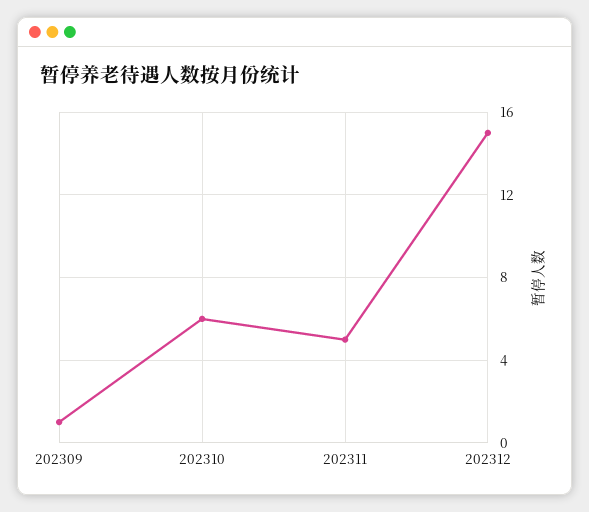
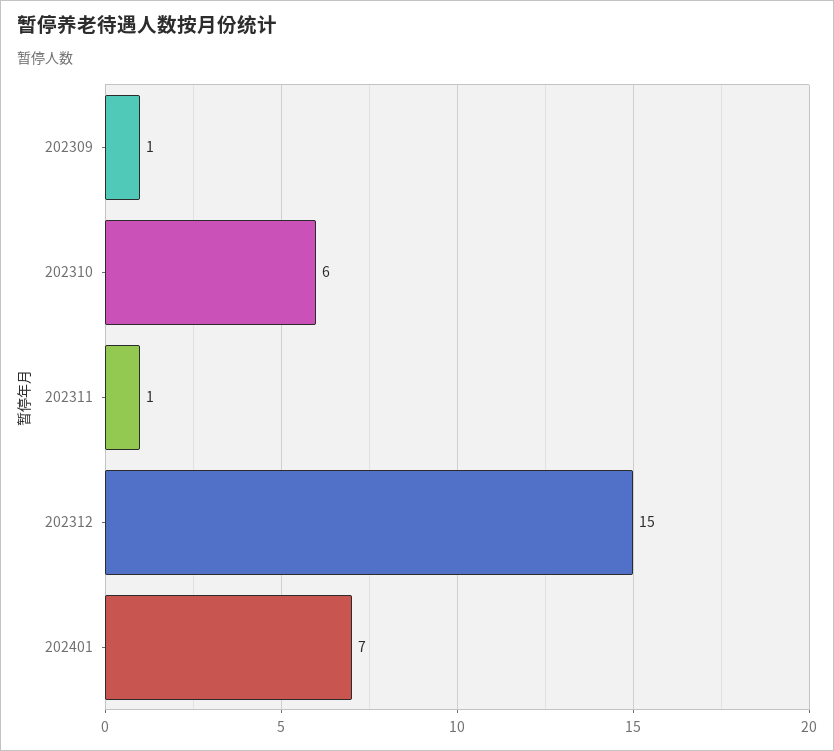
202311: 5 -> 1
202401: none -> 7

